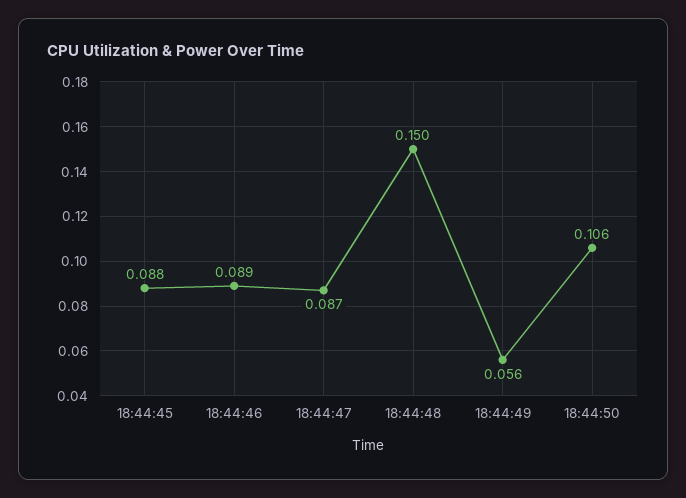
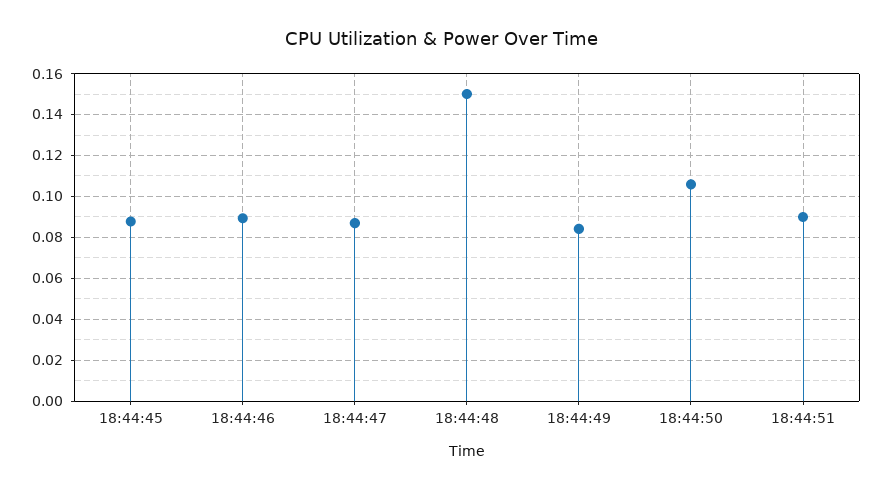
18:44:49: 0.056 -> 0.085
18:44:51: none -> 0.09

